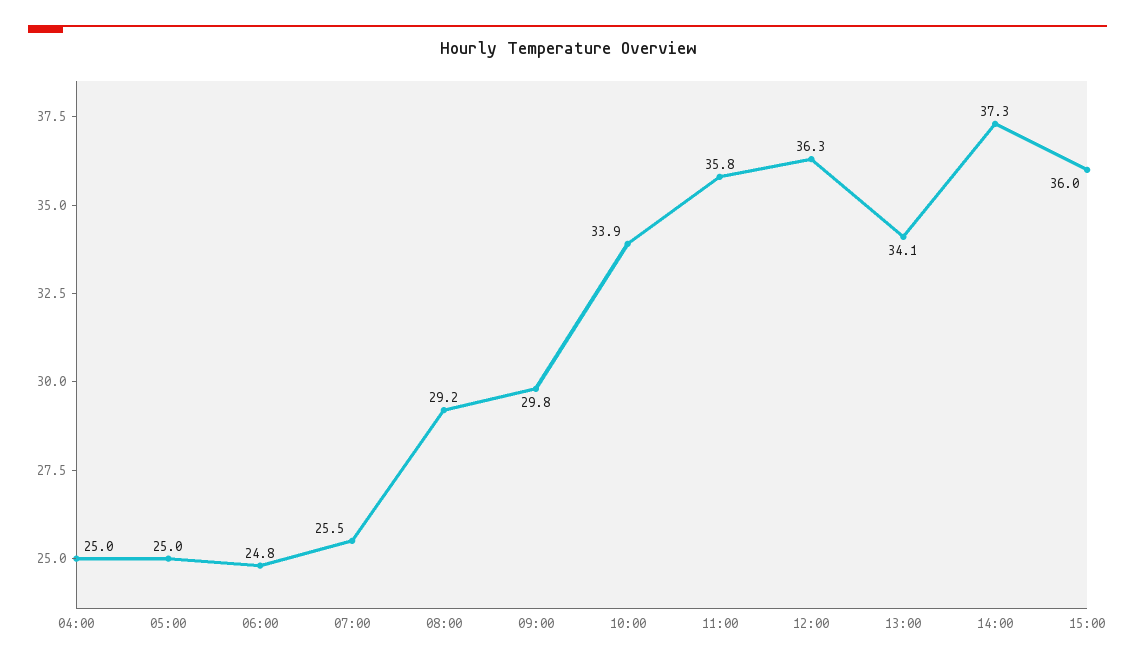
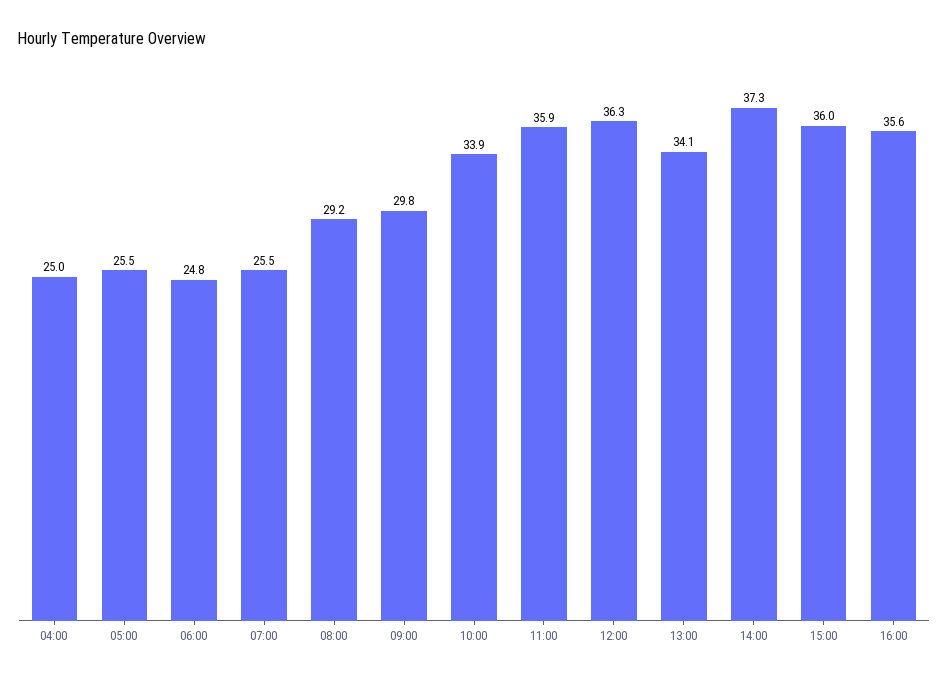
05:00: 25 -> 25.5
11:00: 35.8 -> 35.9
16:00: none -> 35.6

